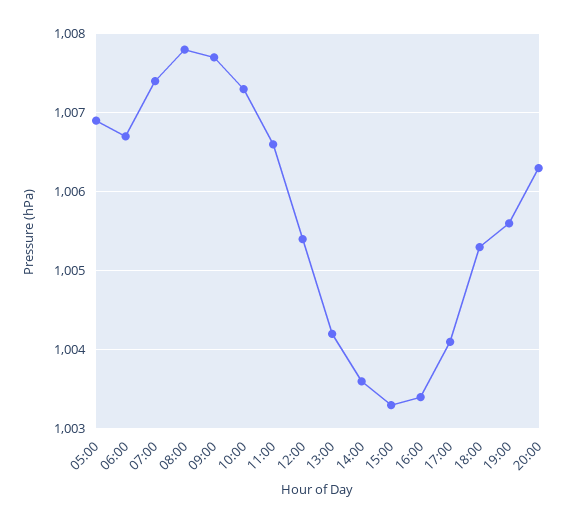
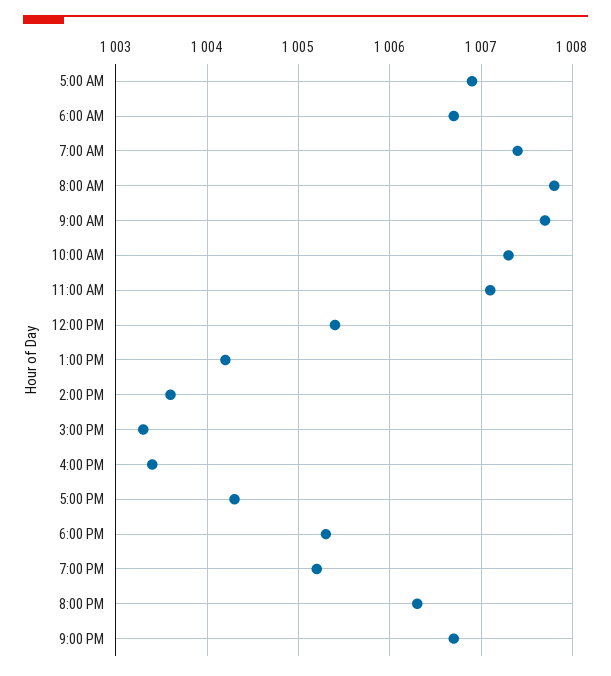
11:00: 1006.6 -> 1007.1
17:00: 1004.1 -> 1004.3
19:00: 1005.6 -> 1005.2
9:00 PM: none -> 1006.7

